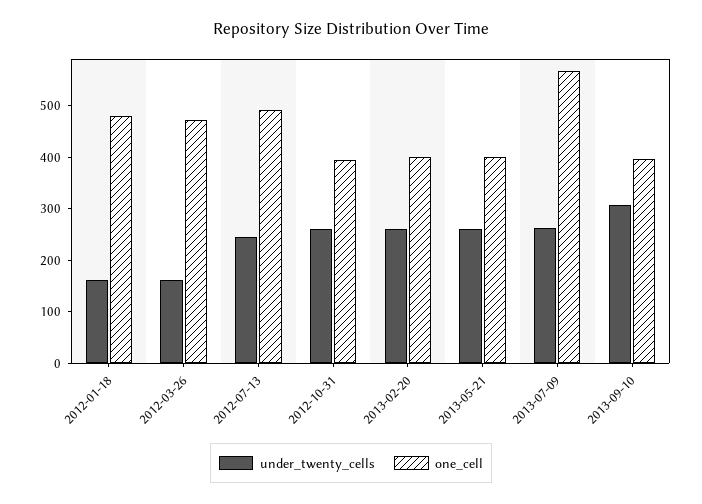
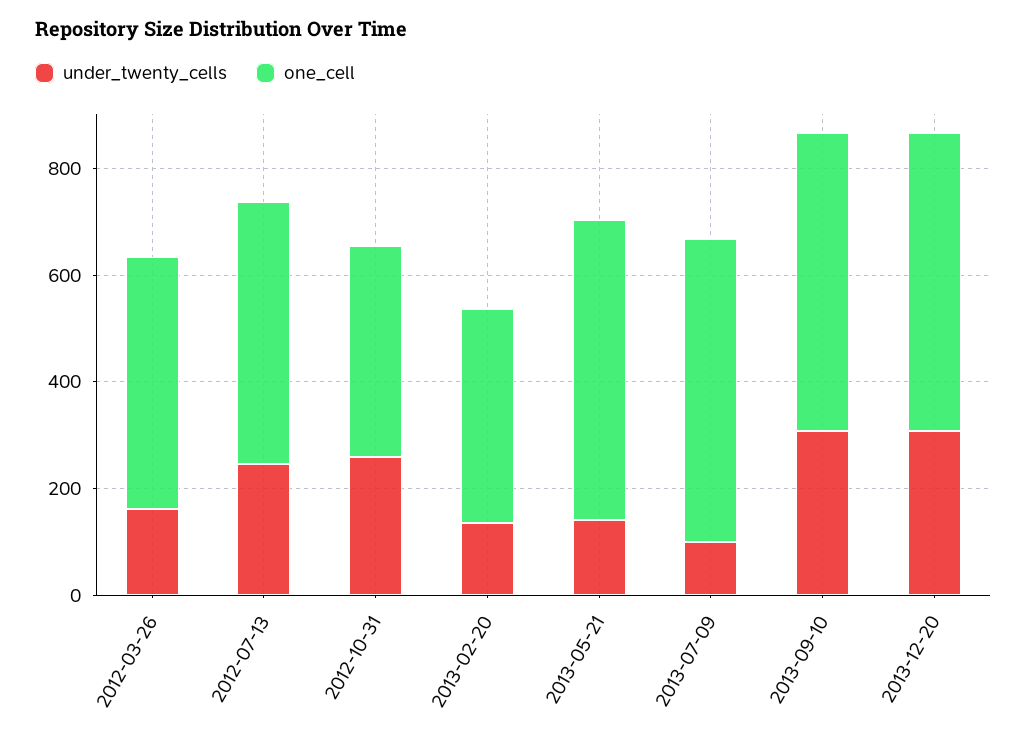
under_twenty_cells, 2012-01-18: 160 -> none
one_cell, 2012-01-18: 480 -> none
under_twenty_cells, 2013-02-20: 260 -> 150
under_twenty_cells, 2013-05-21: 260 -> 150
one_cell, 2013-05-21: 400 -> 550
under_twenty_cells, 2013-07-09: 260 -> 100
one_cell, 2013-09-10: 400 -> 550
under_twenty_cells, 2013-12-20: none -> 300
one_cell, 2013-12-20: none -> 550

